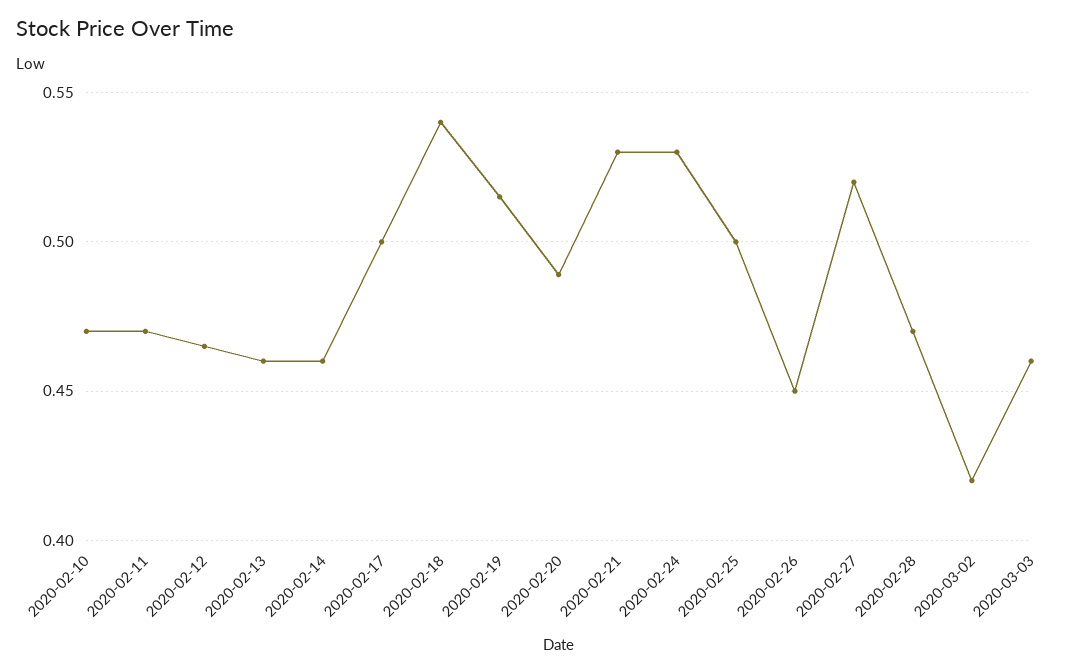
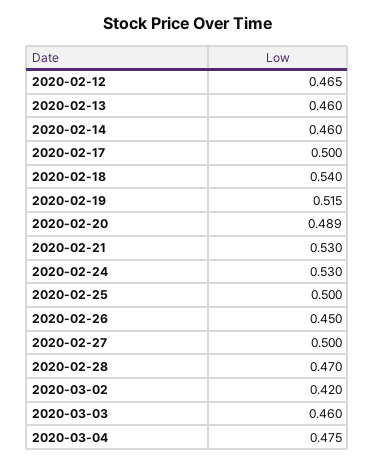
2020-02-10: 0.47 -> none
2020-02-11: 0.47 -> none
2020-02-27: 0.52 -> 0.5
2020-03-04: none -> 0.475

